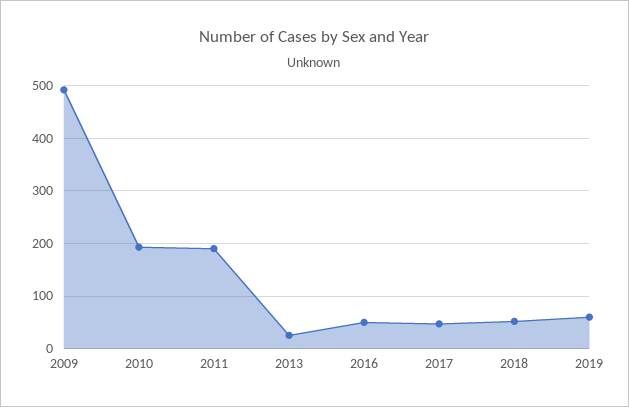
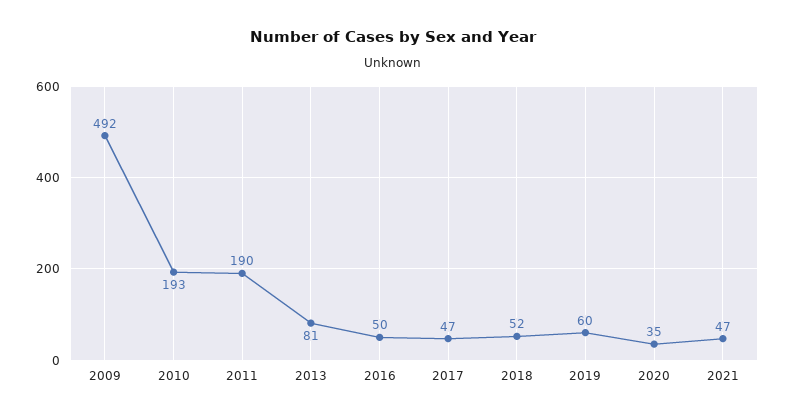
2013: 20 -> 81
2020: none -> 35
2021: none -> 47

